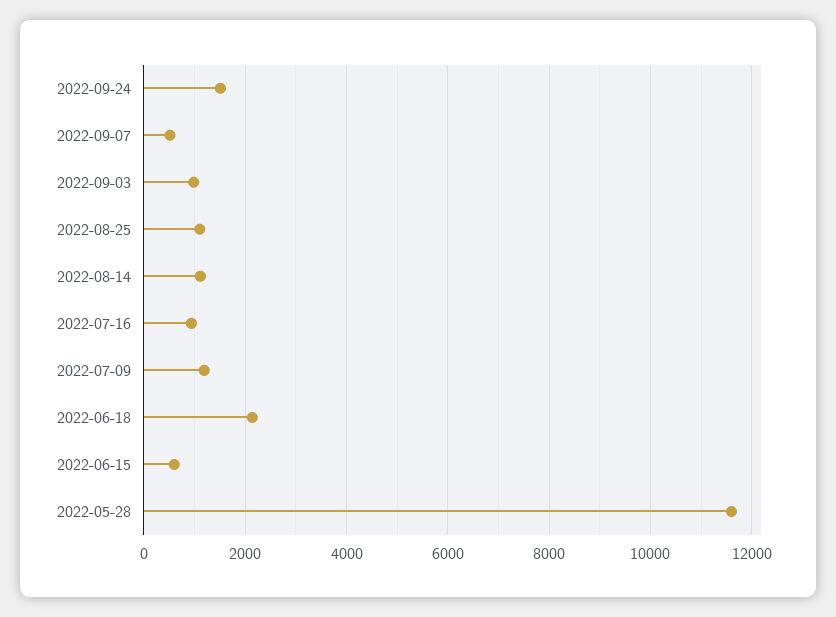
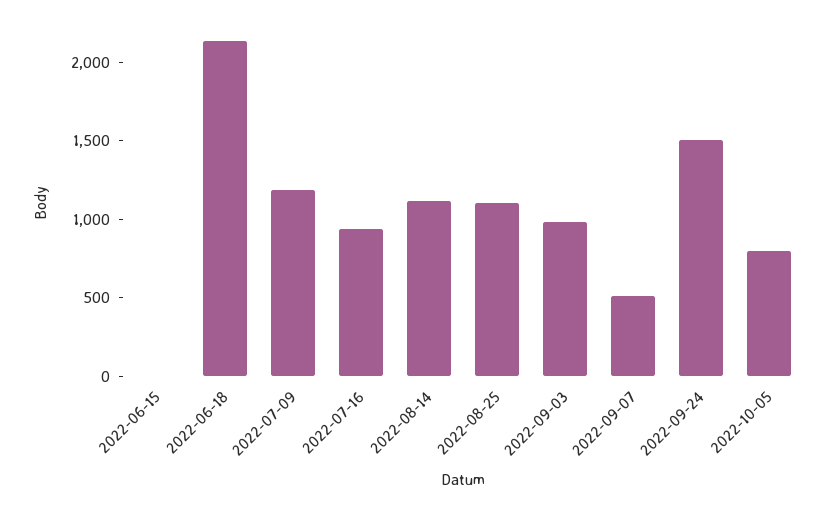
2022-06-15: 600 -> 0
2022-05-28: 11600 -> none
2022-10-05: none -> 800

